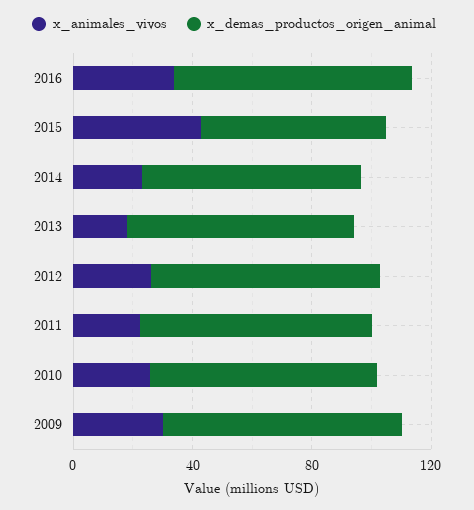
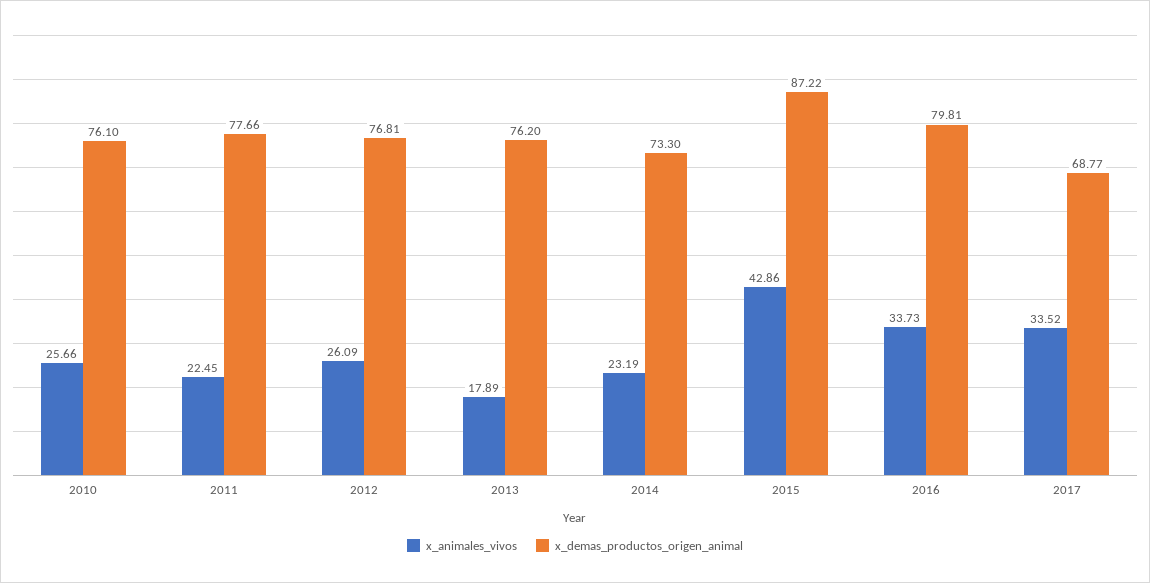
x_demas_productos_origen_animal, 2015: 60 -> 87.22
x_animales_vivos, 2009: 30 -> none
x_demas_productos_origen_animal, 2009: 80 -> none
x_animales_vivos, 2017: none -> 33.52
x_demas_productos_origen_animal, 2017: none -> 68.77

